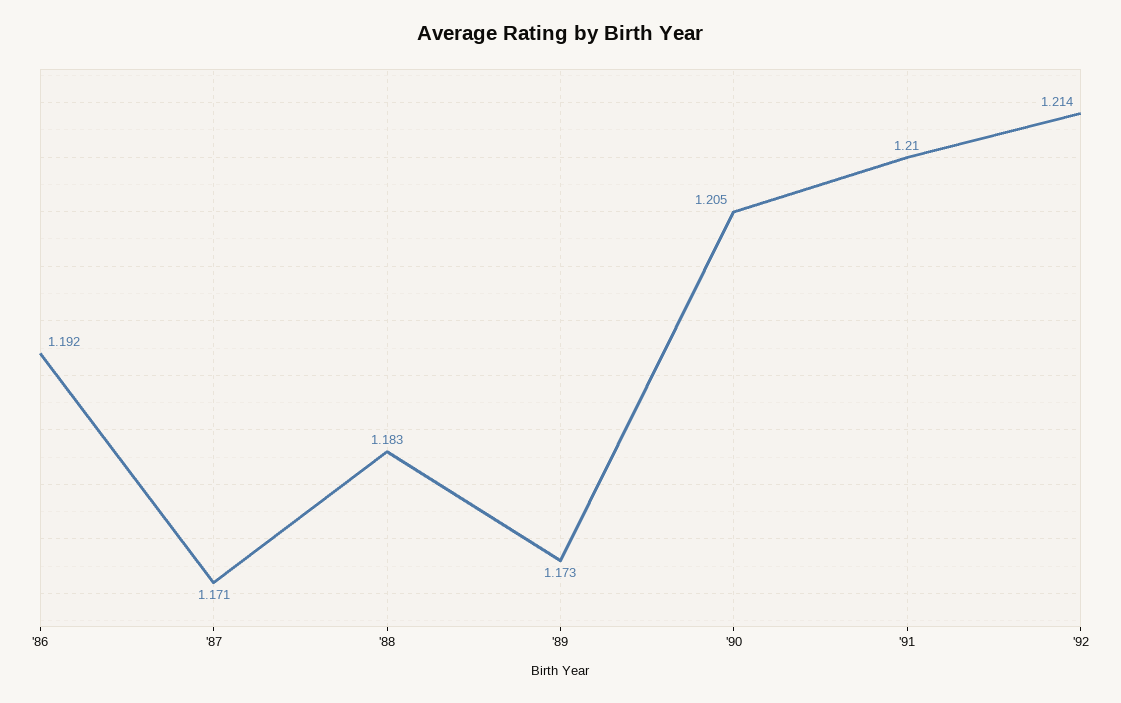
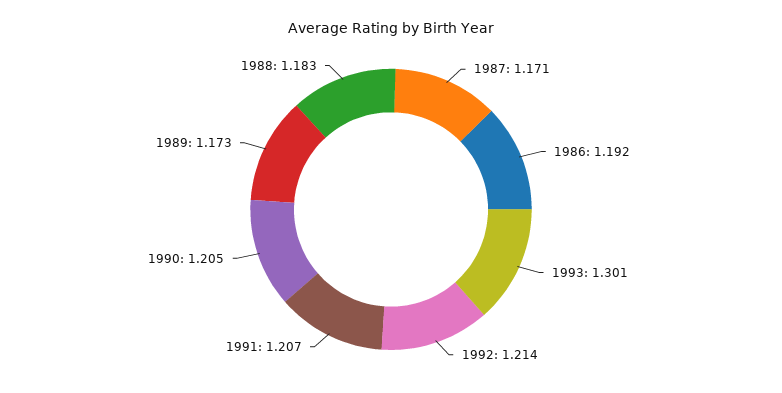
'91: 1.21 -> 1.207
1993: none -> 1.301

